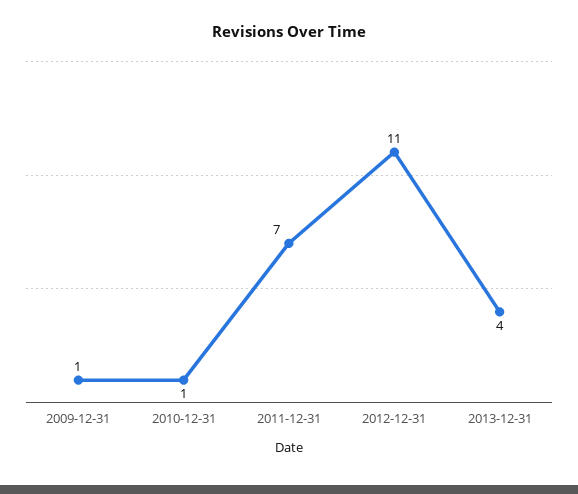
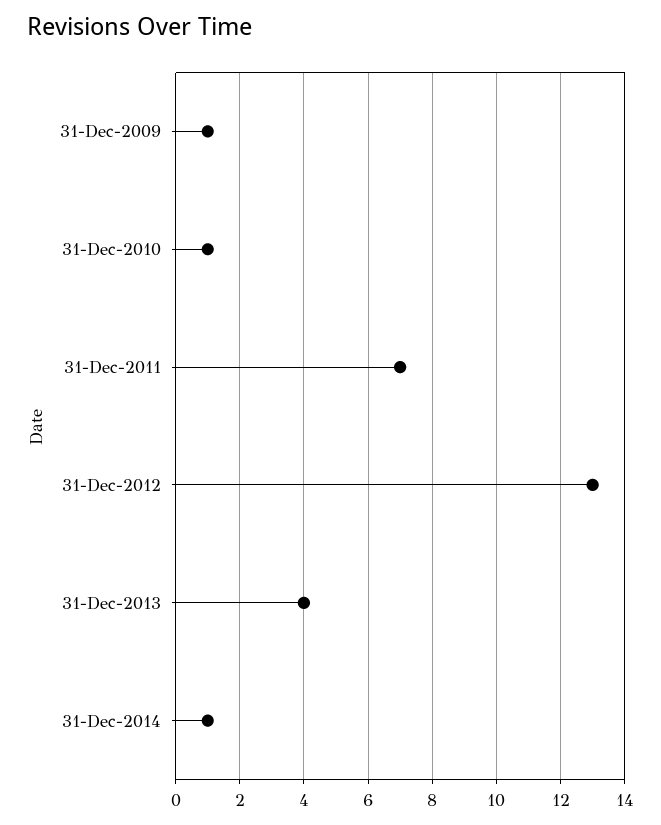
2012-12-31: 11 -> 13
31-Dec-2014: none -> 1

